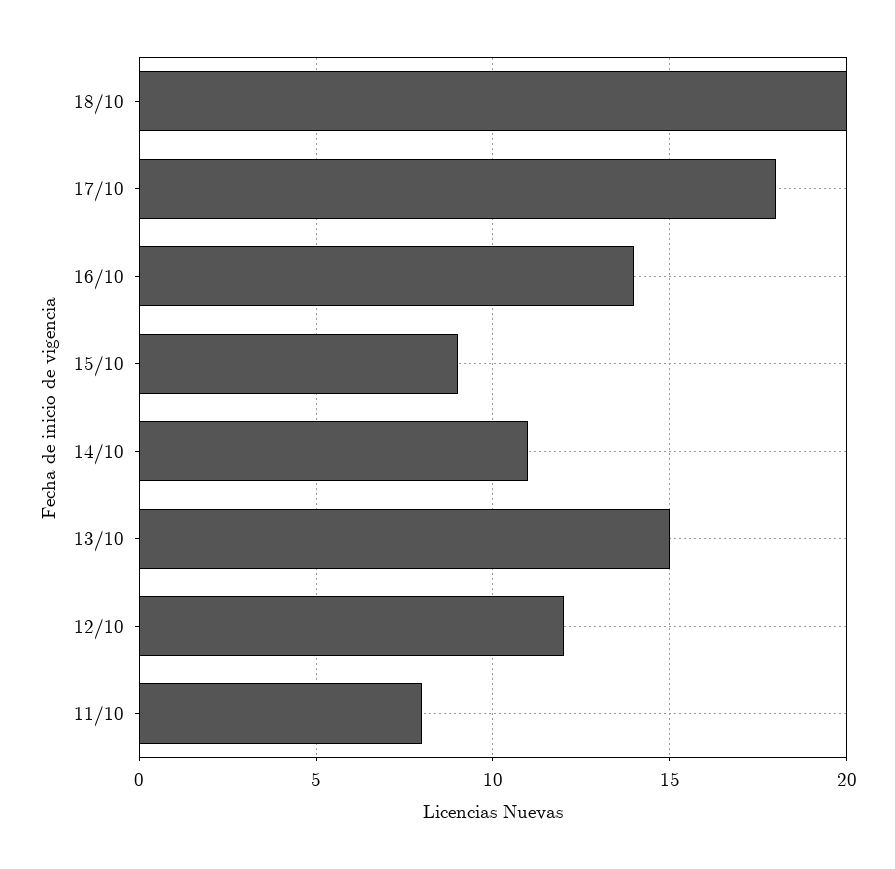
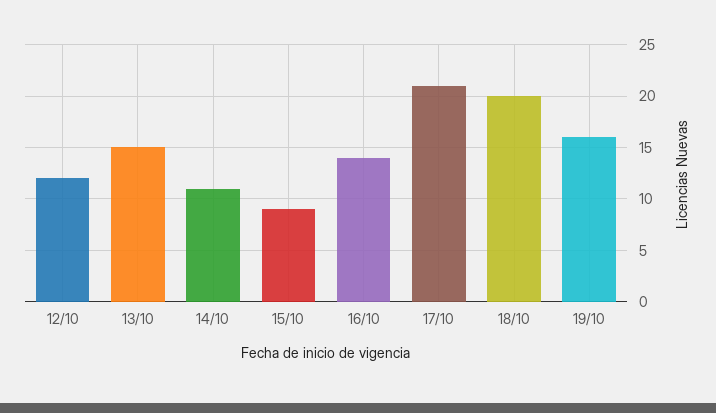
17/10: 18 -> 21
11/10: 8 -> none
19/10: none -> 16

